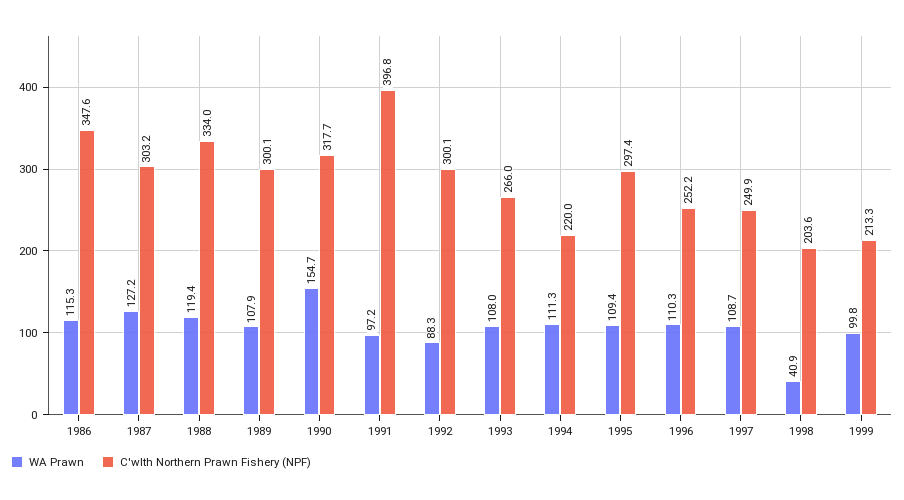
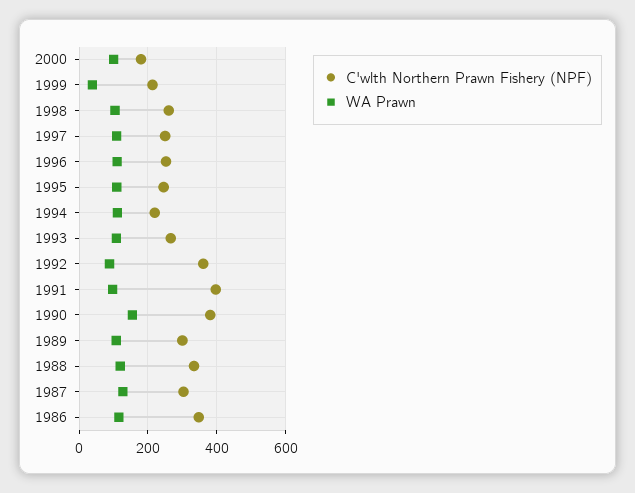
C'wlth Northern Prawn Fishery (NPF), 1990: 317.7 -> 380
C'wlth Northern Prawn Fishery (NPF), 1992: 300.1 -> 360
C'wlth Northern Prawn Fishery (NPF), 1995: 297.4 -> 240
WA Prawn, 1998: 40.9 -> 100
C'wlth Northern Prawn Fishery (NPF), 1998: 203.6 -> 260
WA Prawn, 1999: 99.8 -> 40
C'wlth Northern Prawn Fishery (NPF), 2000: none -> 180
WA Prawn, 2000: none -> 100

